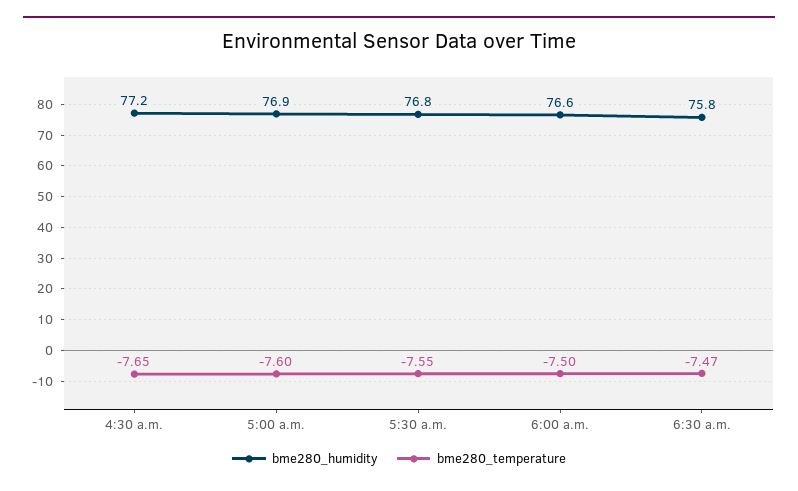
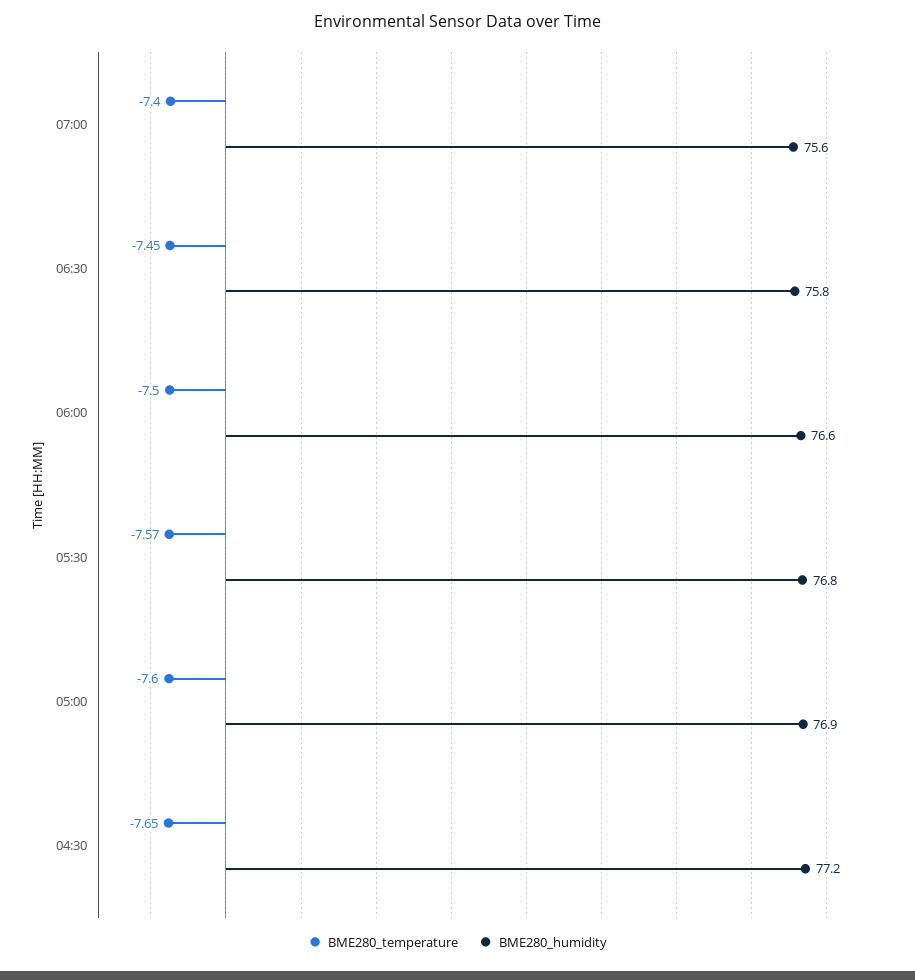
bme280_temperature, 5:30 a.m.: -7.55 -> -7.57
bme280_temperature, 6:30 a.m.: -7.47 -> -7.45
bme280_temperature, 07:00: none -> -7.4
bme280_humidity, 07:00: none -> 75.6

